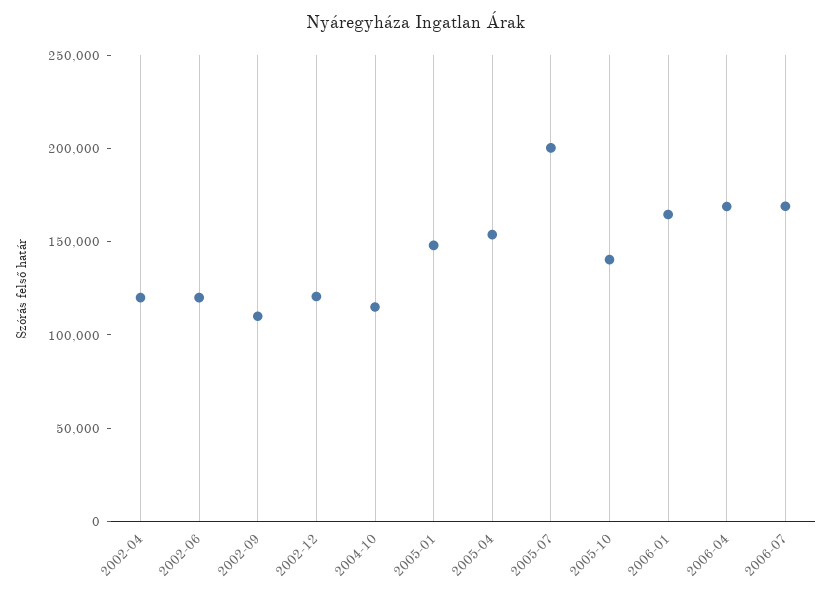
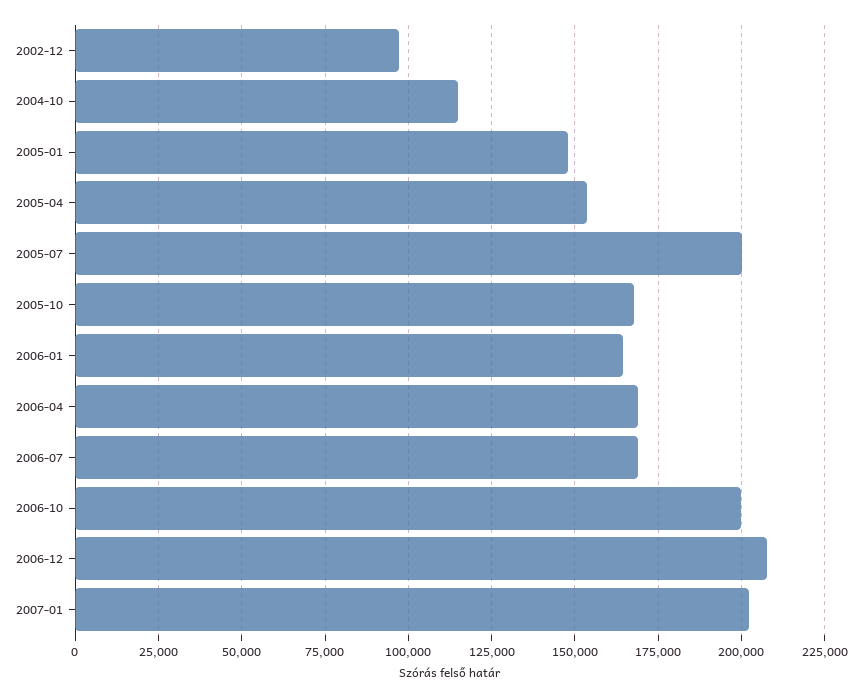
2002-04: 120000 -> none
2002-06: 120000 -> none
2002-09: 110000 -> none
2002-12: 120000 -> 97500
2005-10: 140000 -> 167500
2006-10: none -> 200000
2006-12: none -> 207500
2007-01: none -> 202500

